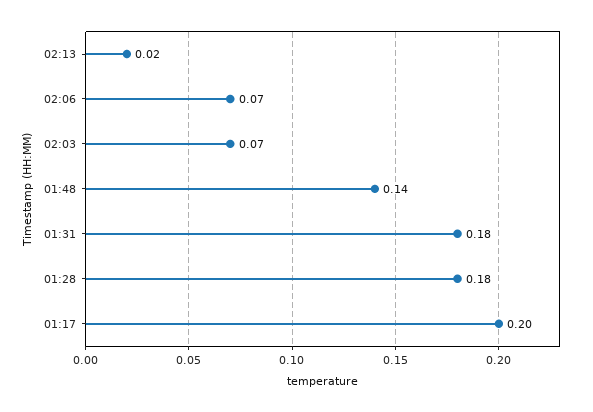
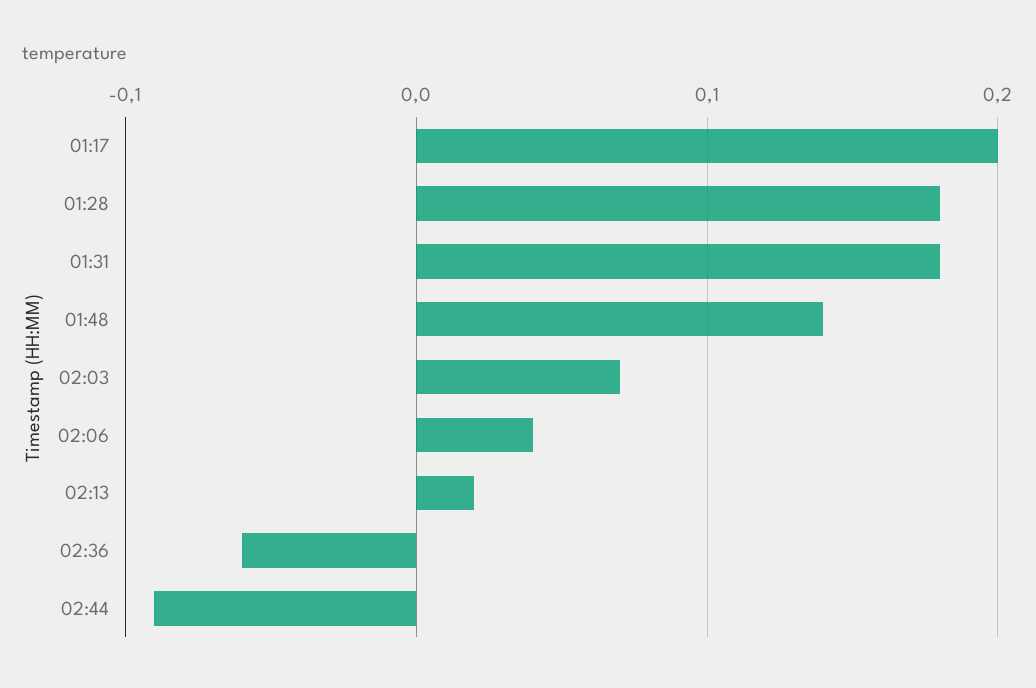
02:06: 0.07 -> 0.04
02:36: none -> -0.06
02:44: none -> -0.09

